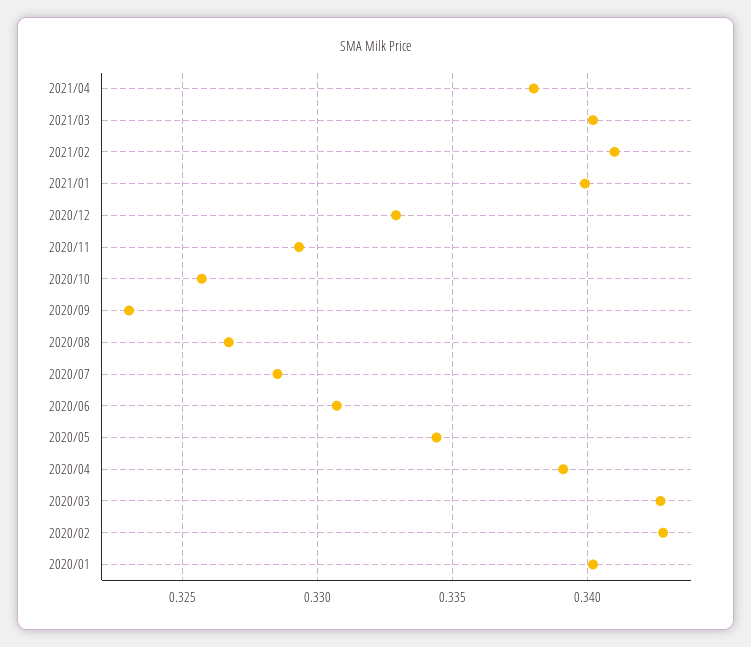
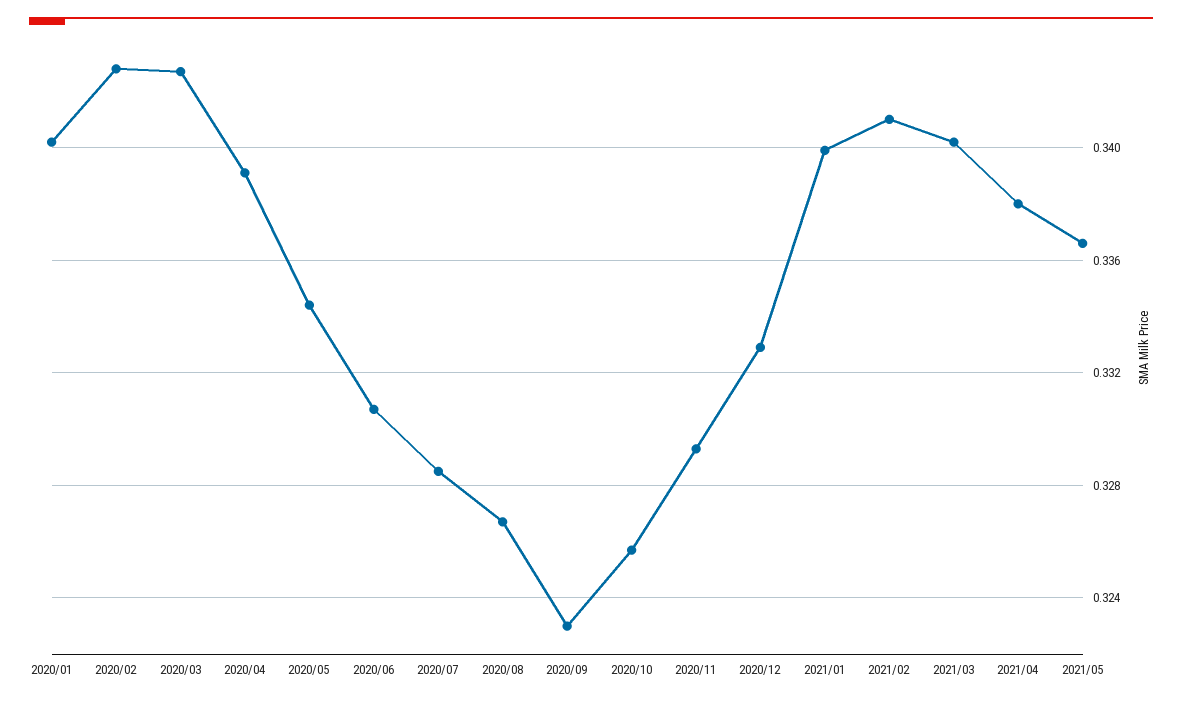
2021/05: none -> 0.3365

